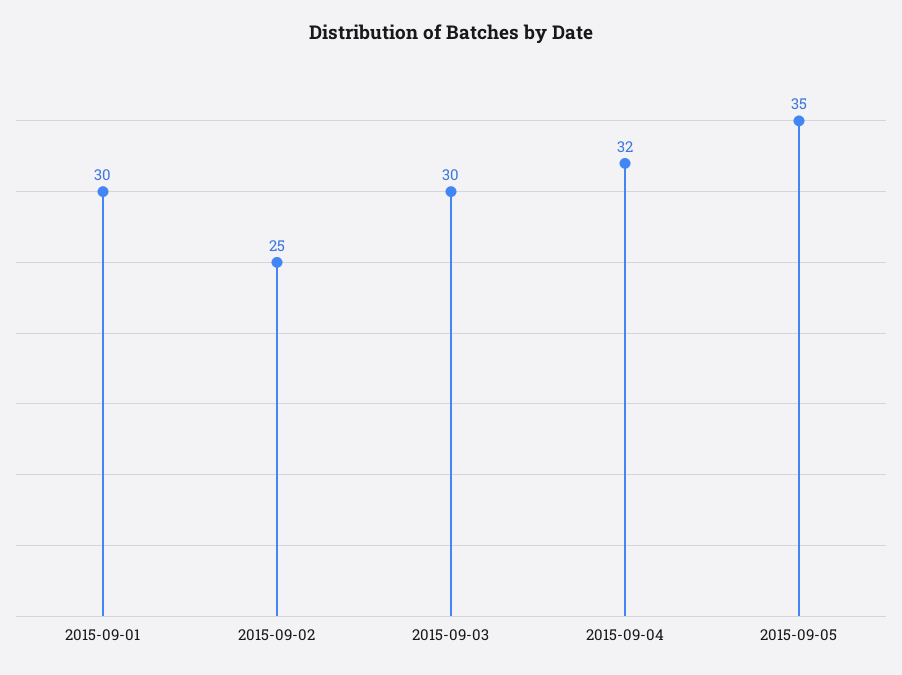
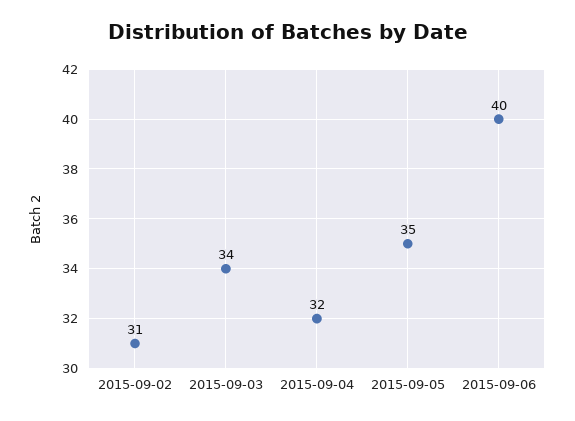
2015-09-01: 30 -> none
2015-09-02: 25 -> 31
2015-09-03: 30 -> 34
2015-09-06: none -> 40

